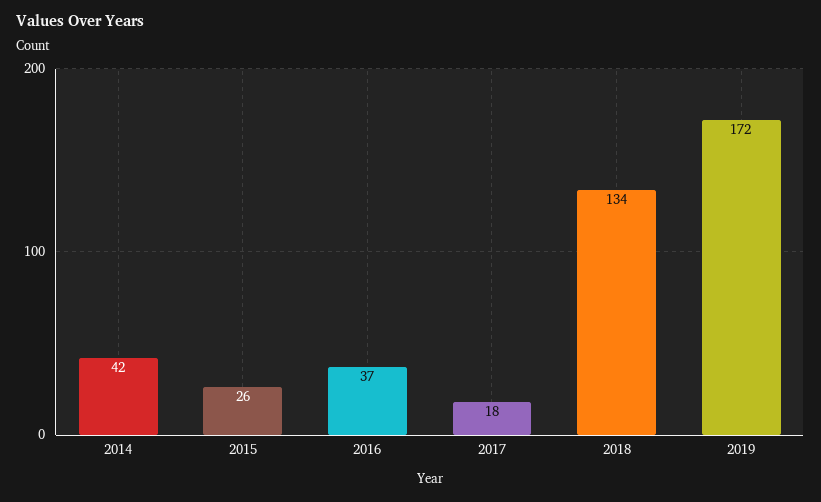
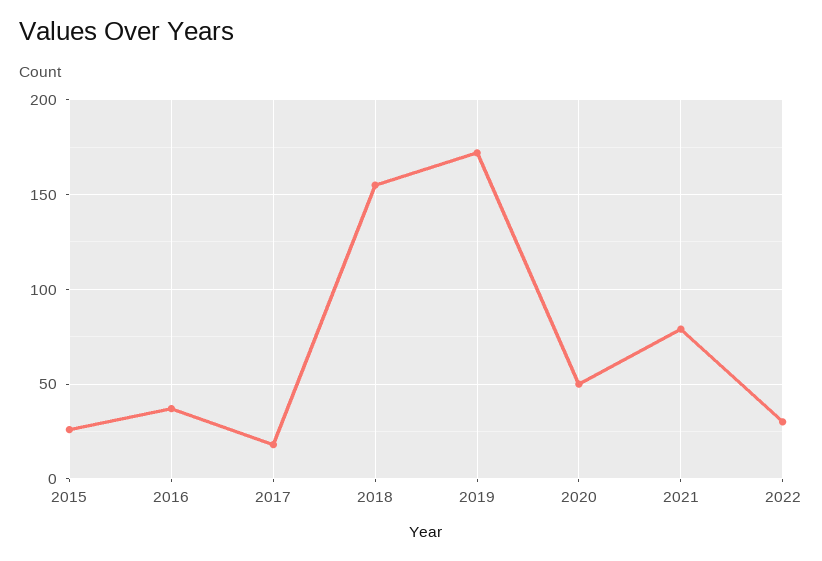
2014: 42 -> none
2018: 134 -> 155
2020: none -> 50
2021: none -> 80
2022: none -> 30

